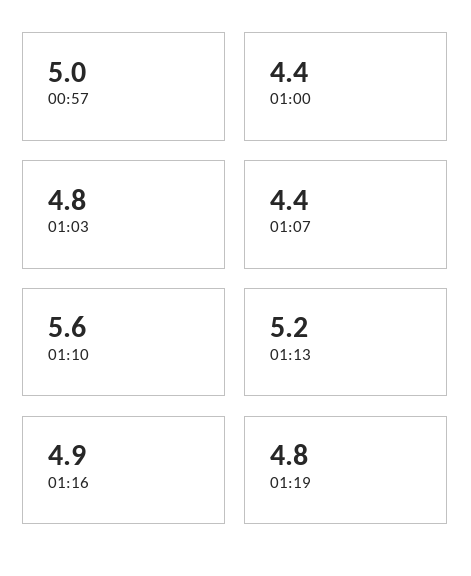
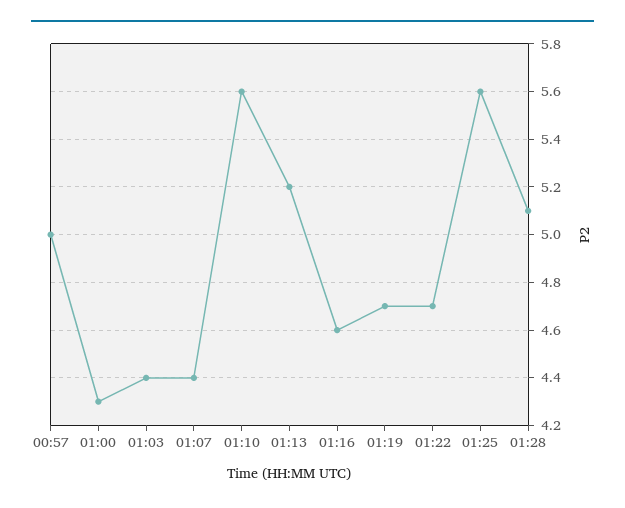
01:00: 4.4 -> 4.3
01:03: 4.8 -> 4.4
01:16: 4.9 -> 4.6
01:19: 4.8 -> 4.7
01:22: none -> 4.7
01:25: none -> 5.6
01:28: none -> 5.1

